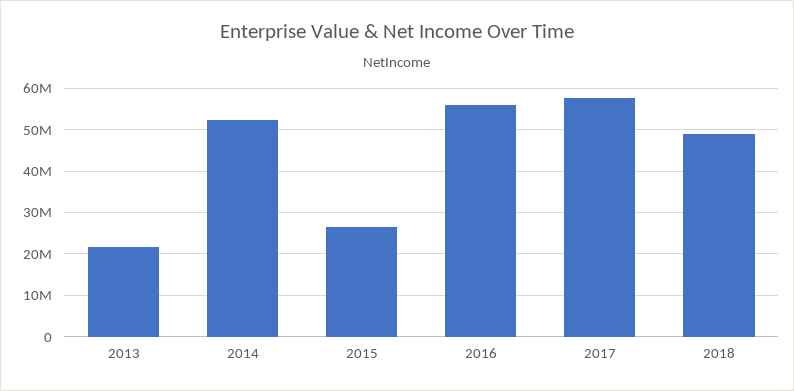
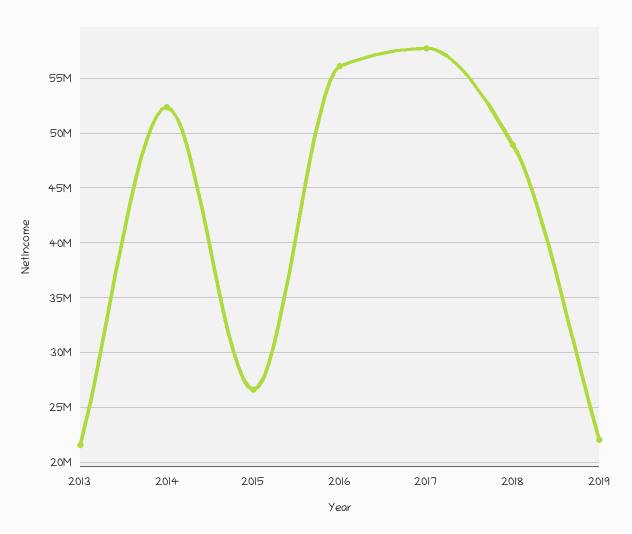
2019: none -> 22000000

